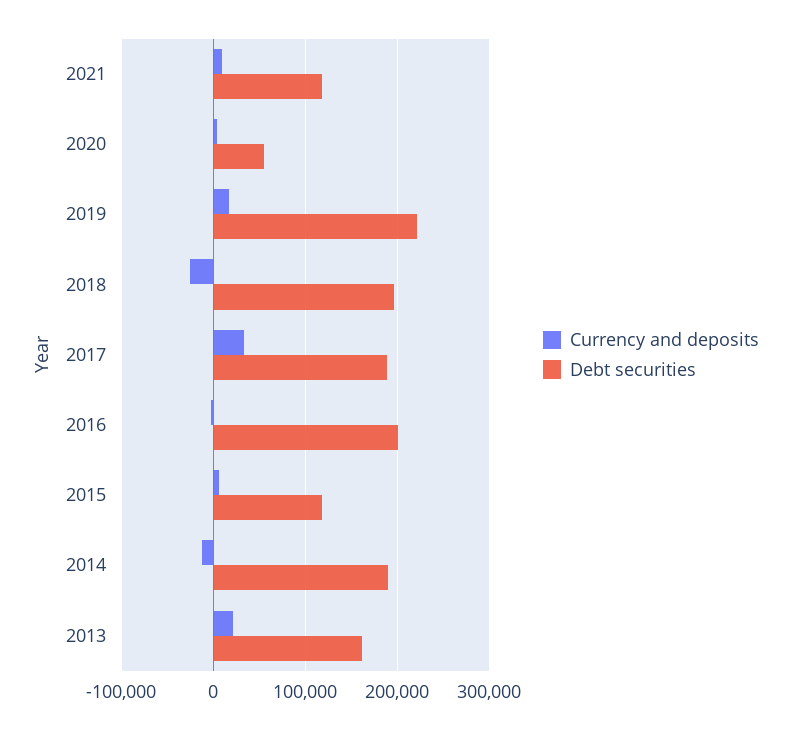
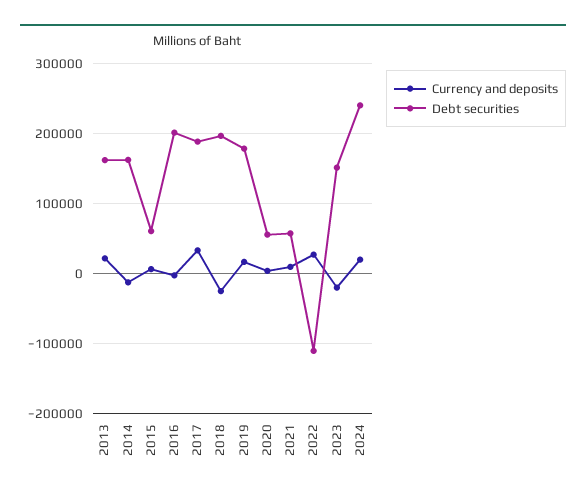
Debt securities, 2021: 120000 -> 60000
Debt securities, 2019: 220000 -> 180000
Debt securities, 2015: 120000 -> 60000
Debt securities, 2014: 190000 -> 160000
Currency and deposits, 2022: none -> 30000
Debt securities, 2022: none -> -110000
Currency and deposits, 2023: none -> -20000
Debt securities, 2023: none -> 150000
Currency and deposits, 2024: none -> 20000
Debt securities, 2024: none -> 240000

